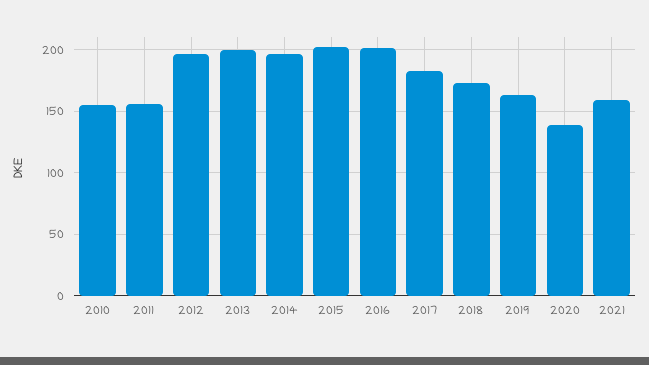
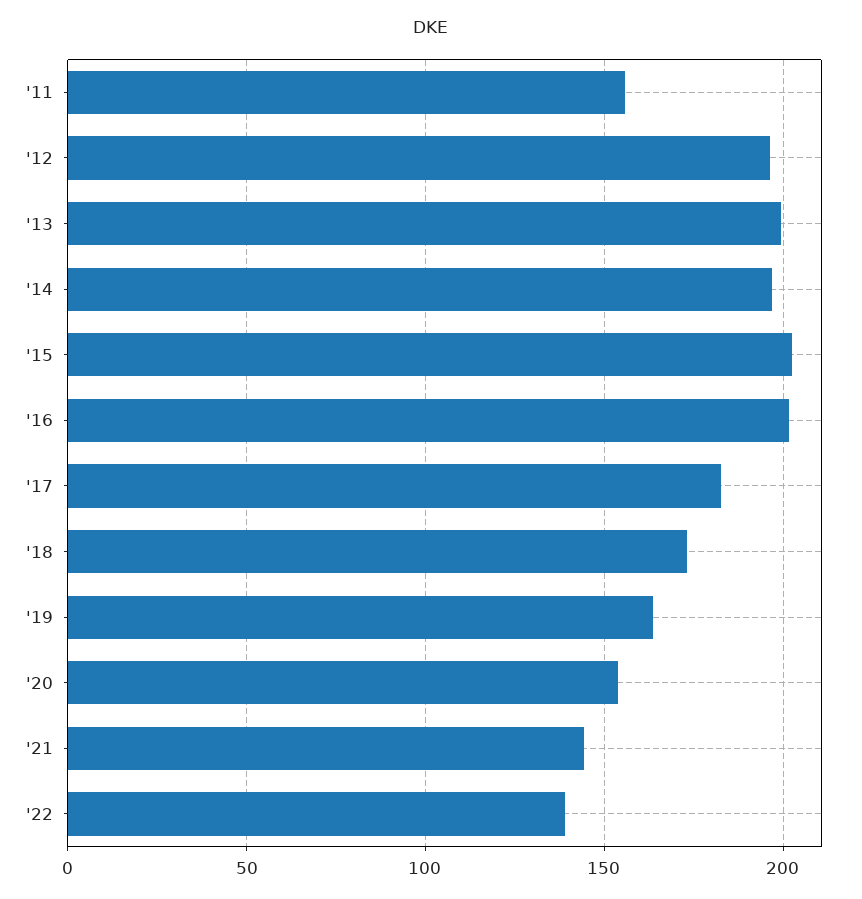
2010: 155 -> none
2020: 140 -> 155
2021: 160 -> 145
'22: none -> 140

